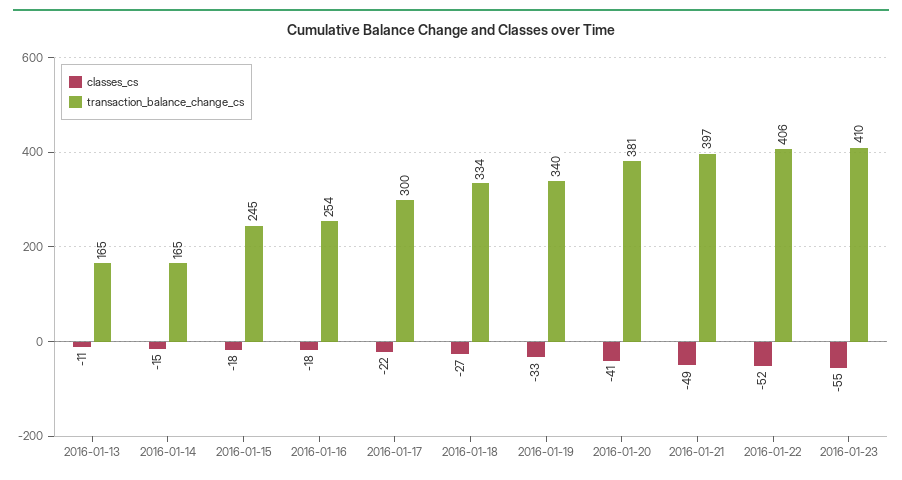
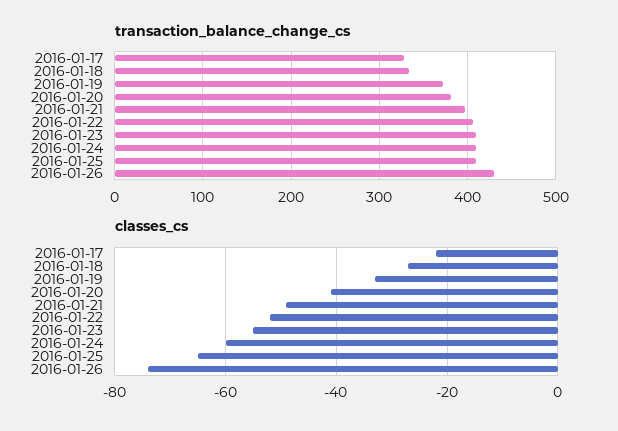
classes_cs, 2016-01-13: -11 -> none
transaction_balance_change_cs, 2016-01-13: 165 -> none
classes_cs, 2016-01-14: -15 -> none
transaction_balance_change_cs, 2016-01-14: 165 -> none
classes_cs, 2016-01-15: -18 -> none
transaction_balance_change_cs, 2016-01-15: 245 -> none
classes_cs, 2016-01-16: -18 -> none
transaction_balance_change_cs, 2016-01-16: 254 -> none
transaction_balance_change_cs, 2016-01-17: 300 -> 330
transaction_balance_change_cs, 2016-01-19: 340 -> 370
transaction_balance_change_cs, 2016-01-24: none -> 410
transaction_balance_change_cs, 2016-01-25: none -> 410
transaction_balance_change_cs, 2016-01-26: none -> 430
classes_cs, 2016-01-24: none -> -60
classes_cs, 2016-01-25: none -> -65
classes_cs, 2016-01-26: none -> -75

